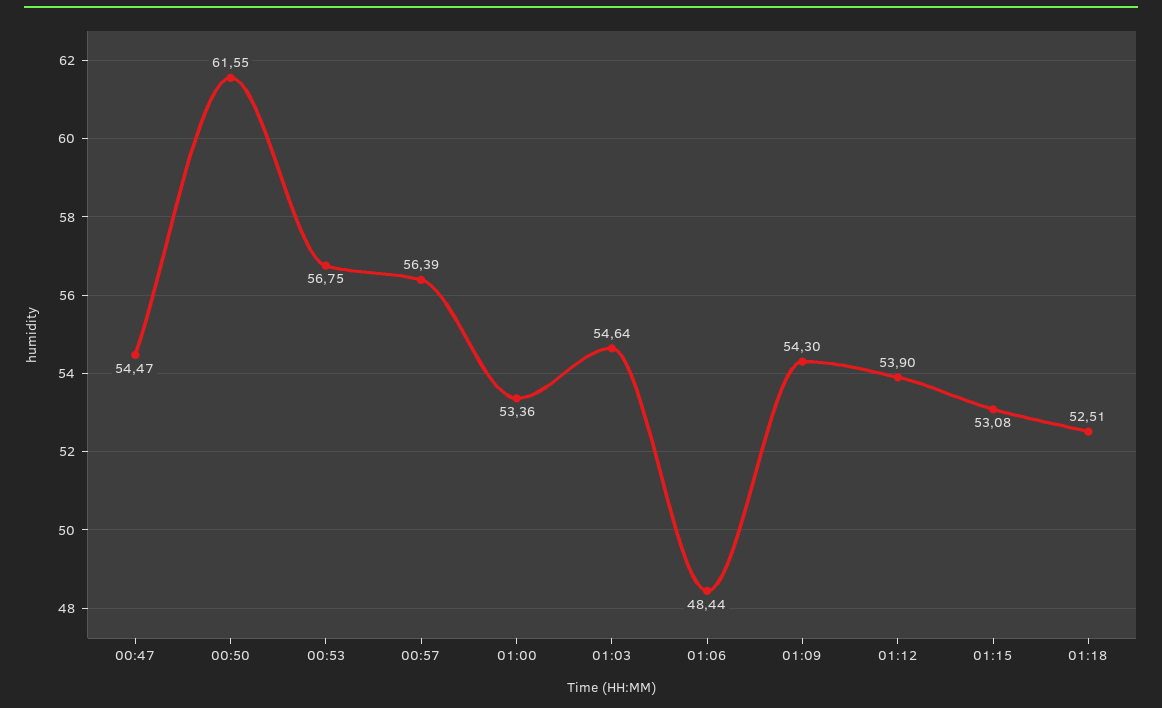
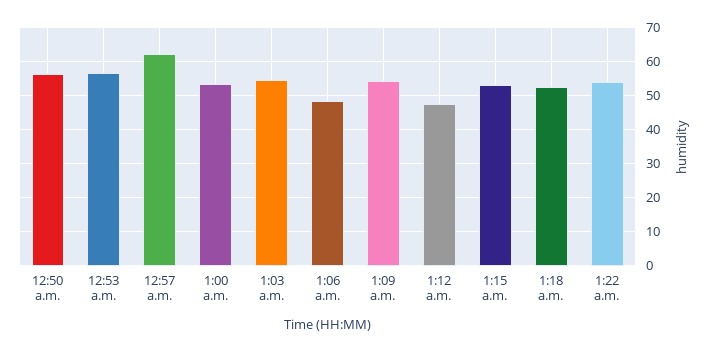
00:47: 54.47 -> none
00:50: 61.55 -> 56
00:57: 56.39 -> 62
01:12: 53.9 -> 48
1:22 a.m.: none -> 54

